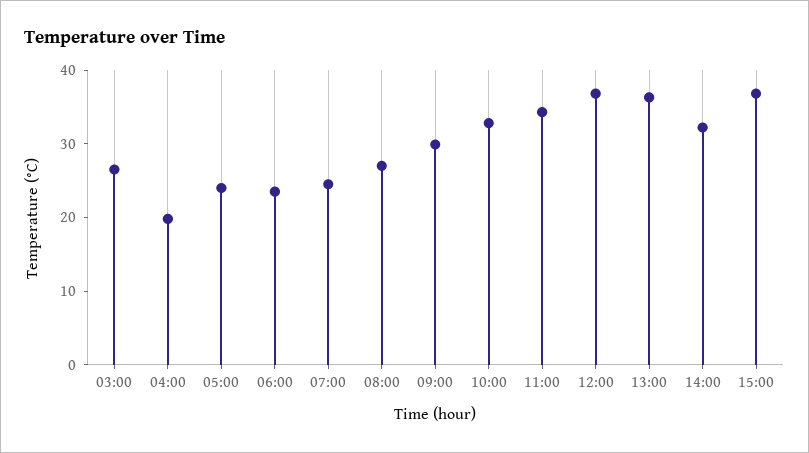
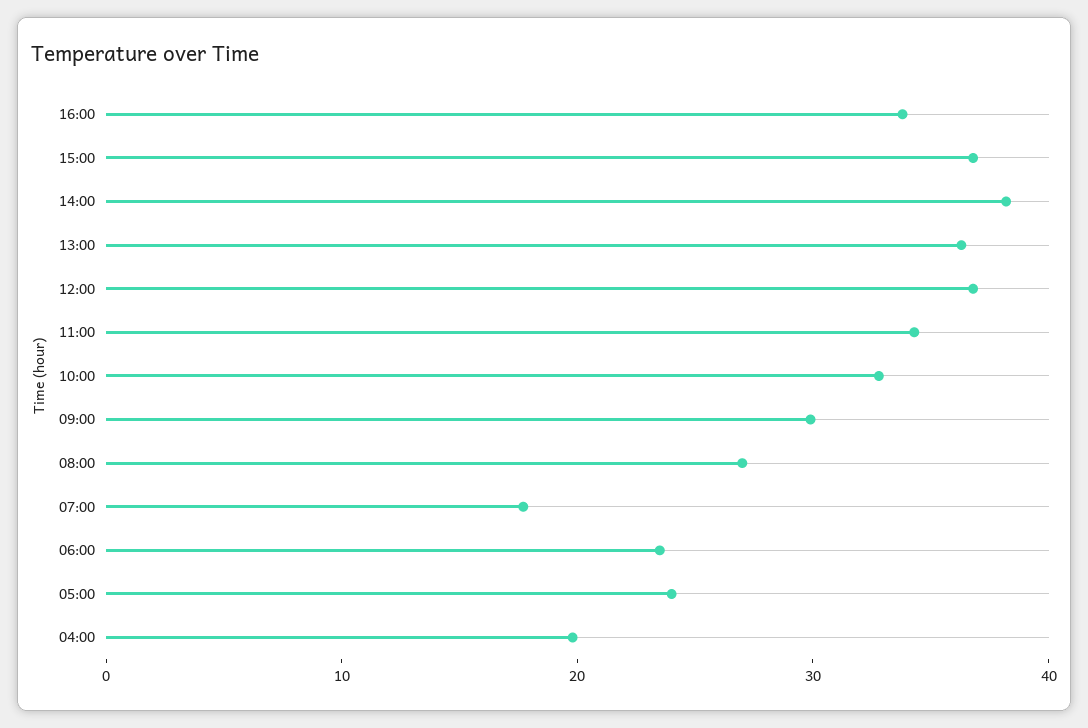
03:00: 26 -> none
07:00: 24 -> 18
14:00: 32 -> 38
16:00: none -> 34

